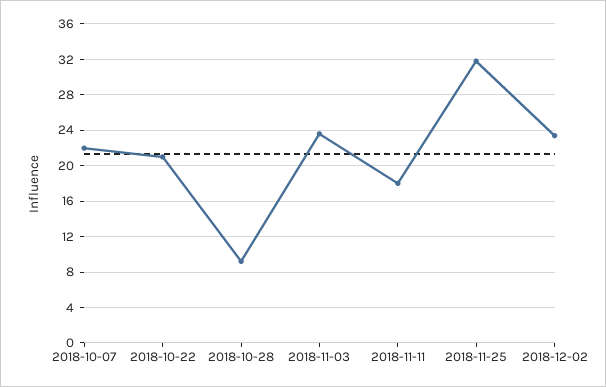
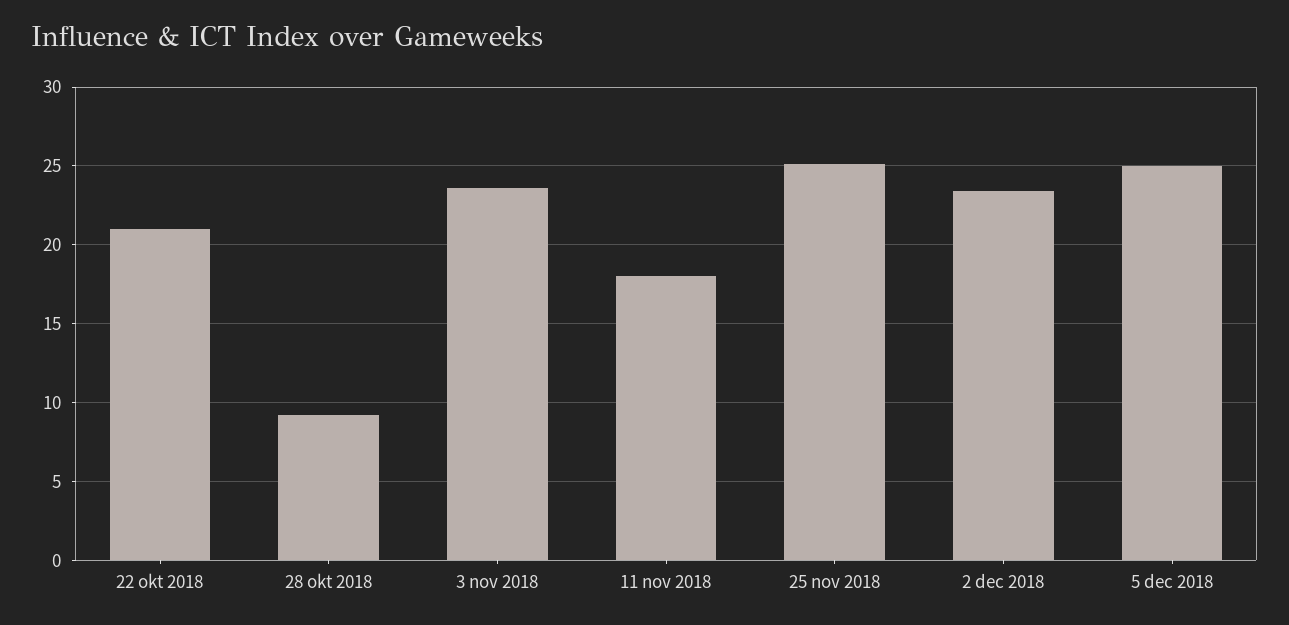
2018-10-07: 22 -> none
2018-11-25: 32 -> 25
5 dec 2018: none -> 25

